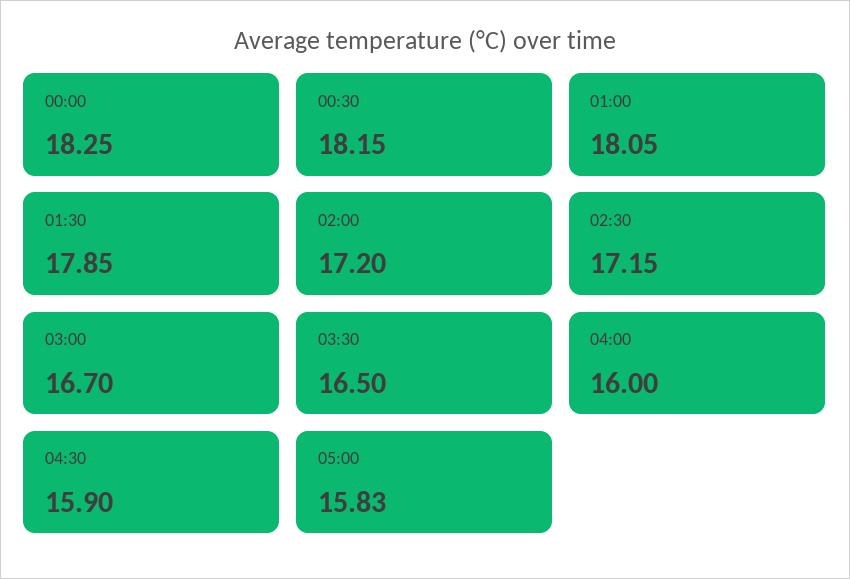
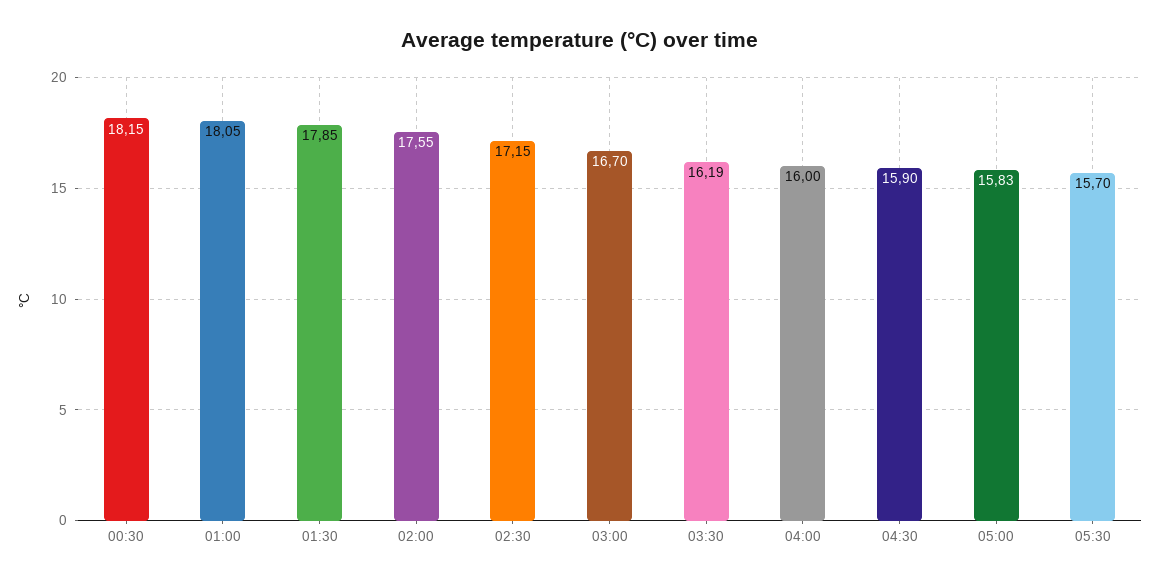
00:00: 18.25 -> none
02:00: 17.2 -> 17.55
03:30: 16.5 -> 16.19
05:30: none -> 15.7

